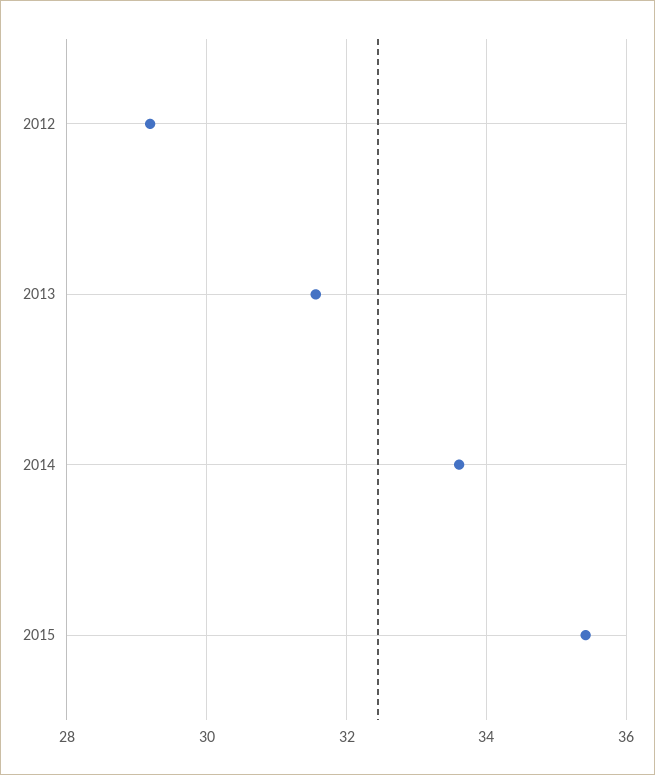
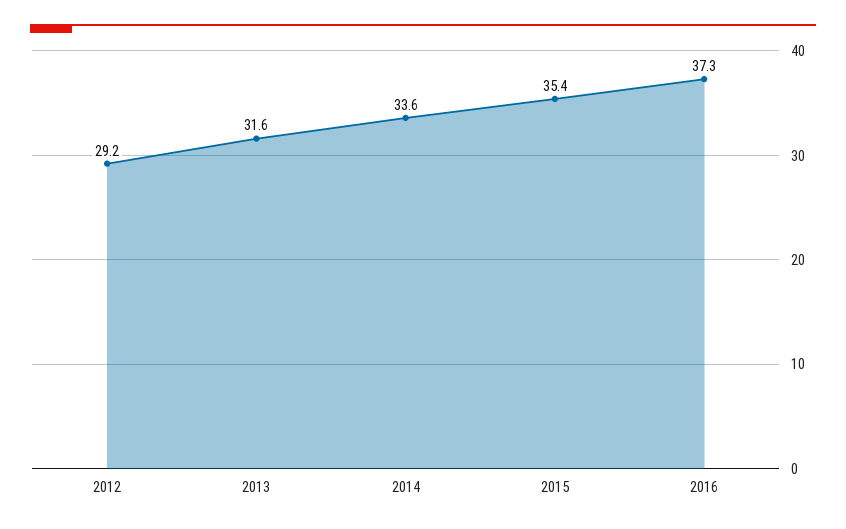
2016: none -> 37.3

